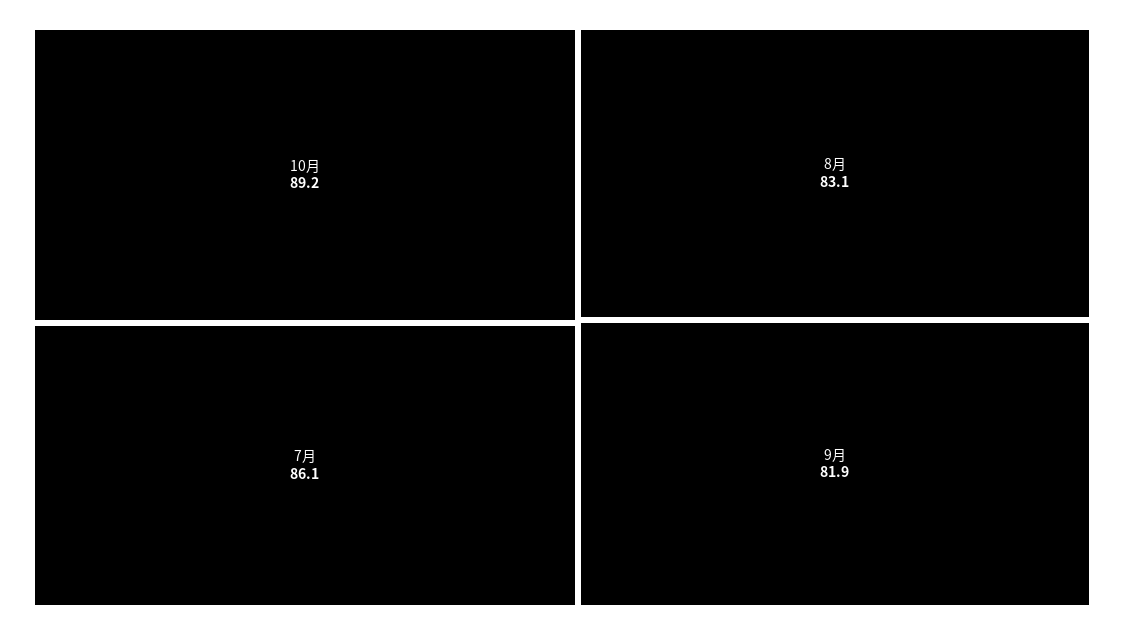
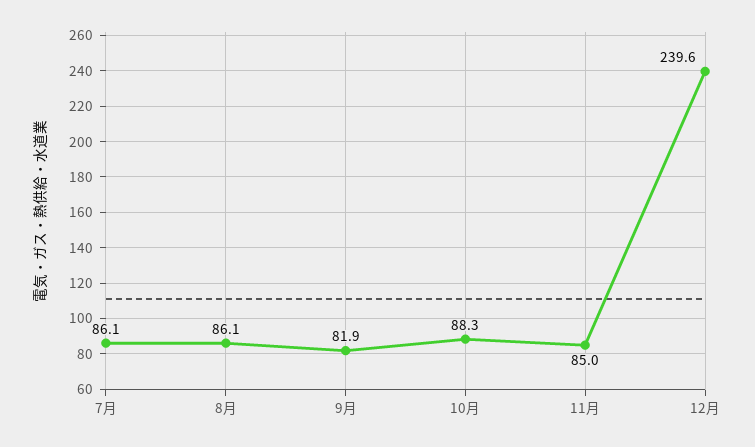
10月: 89.2 -> 88.3
8月: 83.1 -> 86.1
11月: none -> 85
12月: none -> 239.6

